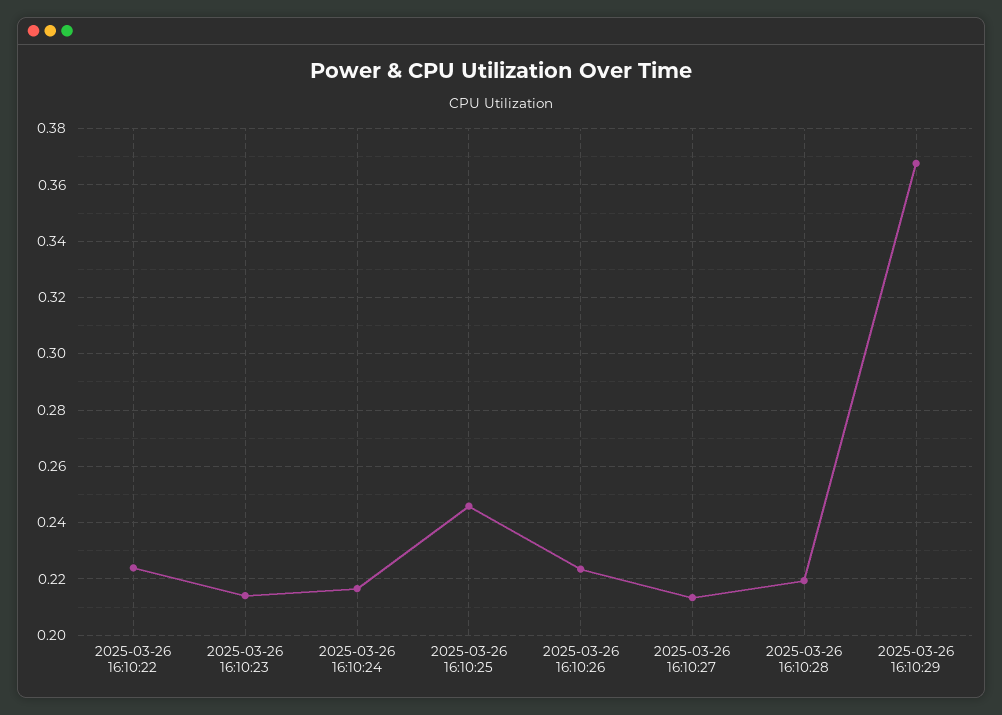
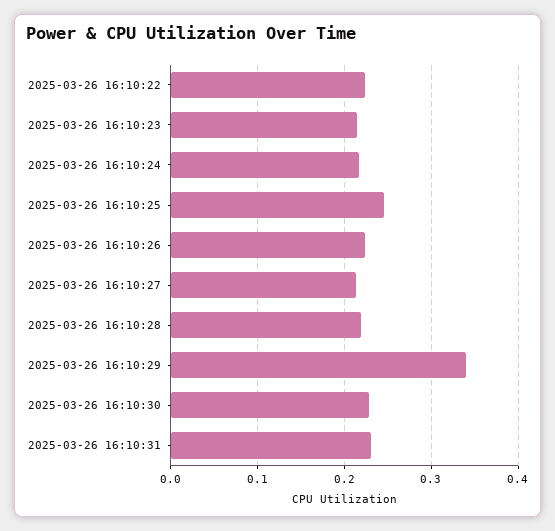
2025-03-26 16:10:29: 0.3675 -> 0.34
2025-03-26 16:10:30: none -> 0.23
2025-03-26 16:10:31: none -> 0.23

